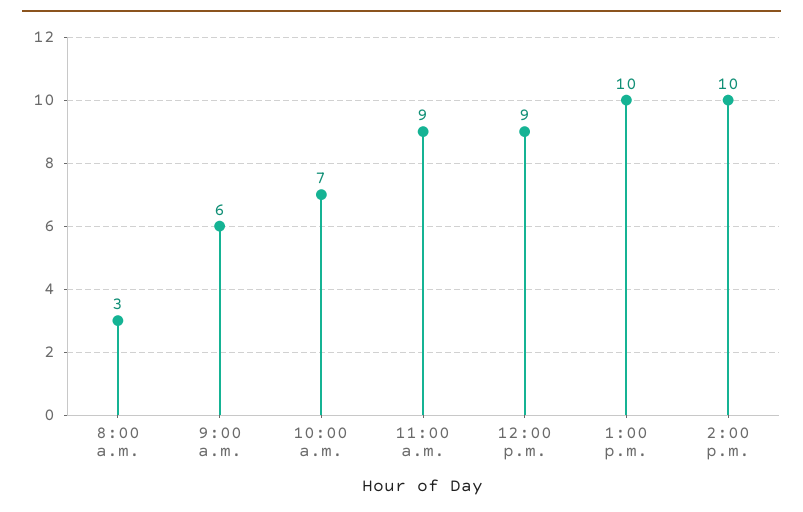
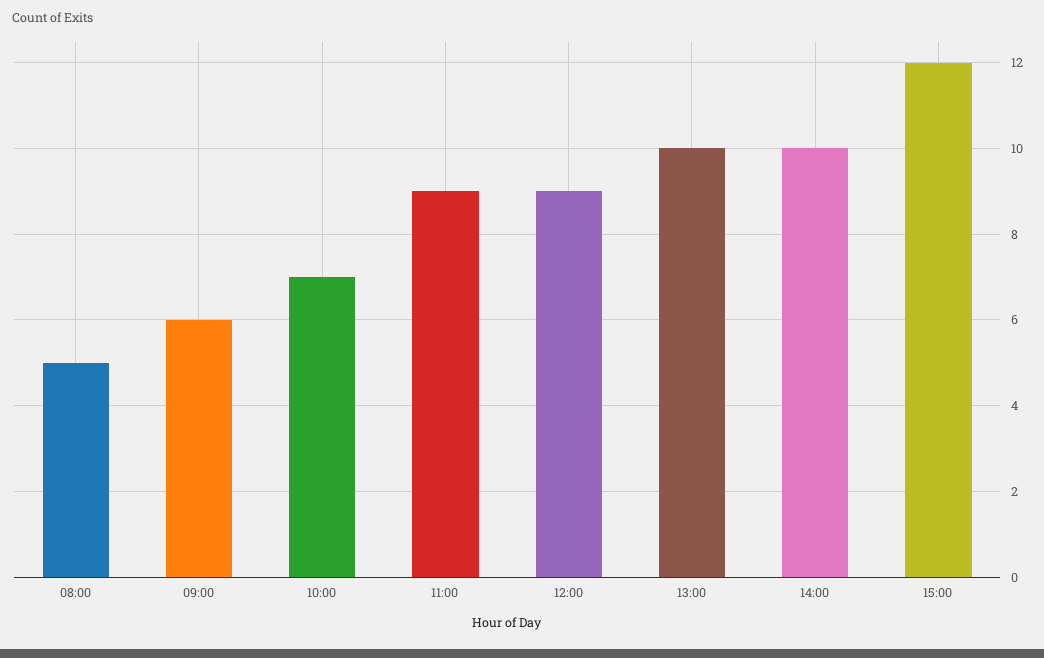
8:00 a.m.: 3 -> 5
15:00: none -> 12

